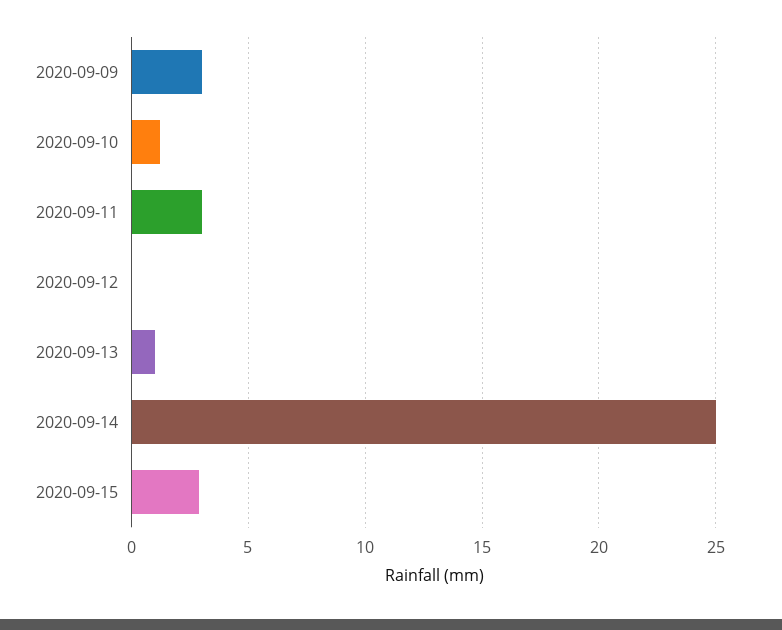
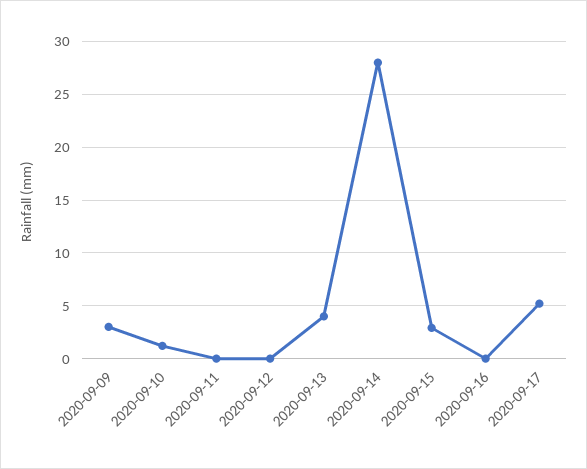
2020-09-11: 3 -> 0
2020-09-13: 1 -> 4
2020-09-14: 25 -> 28
2020-09-16: none -> 0
2020-09-17: none -> 5

